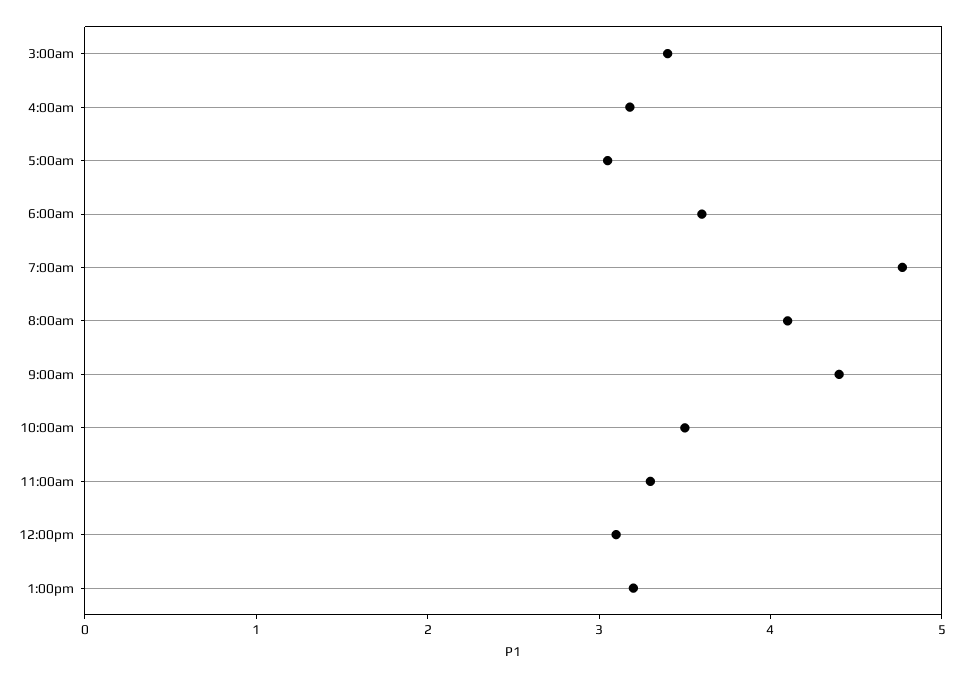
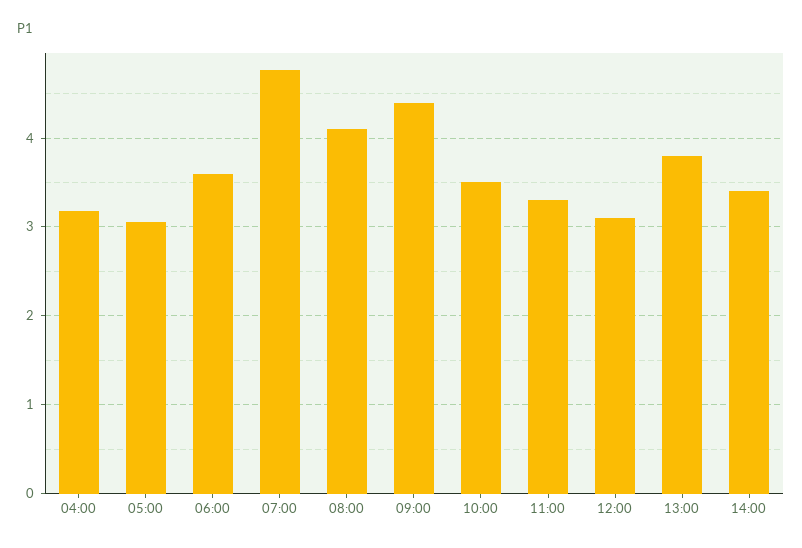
3:00am: 3.4 -> none
1:00pm: 3.2 -> 3.8
14:00: none -> 3.4

